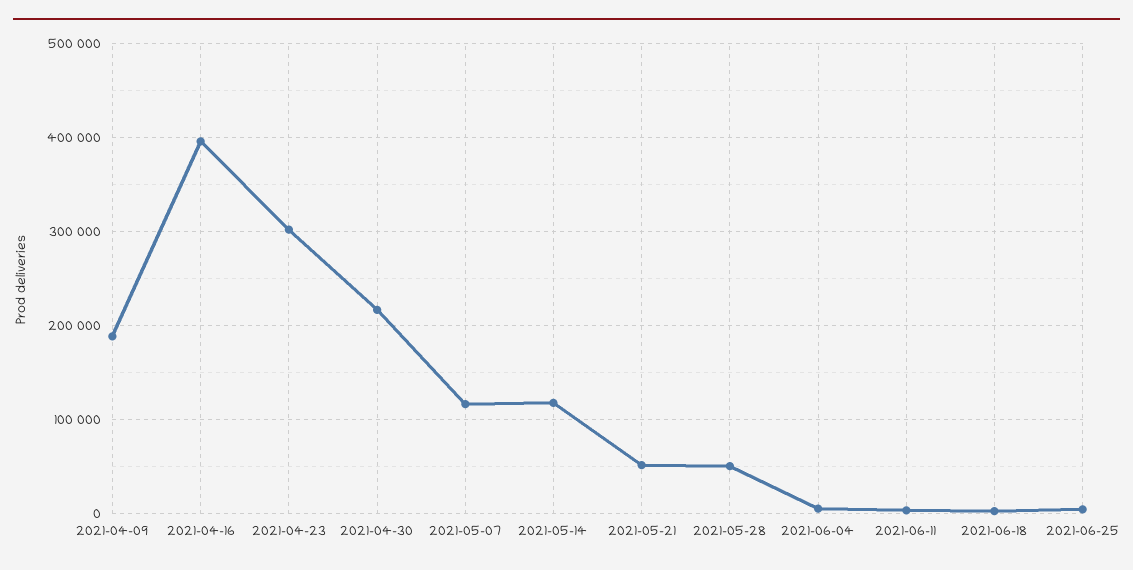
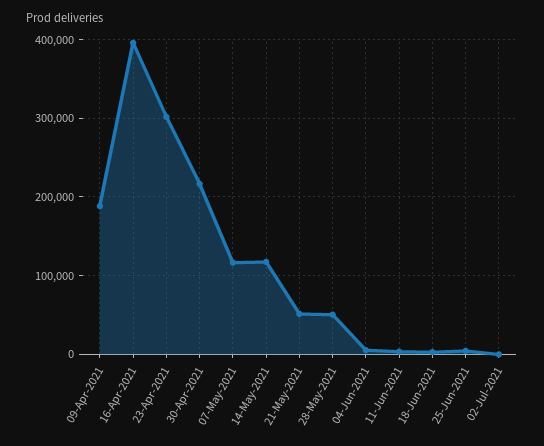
02-Jul-2021: none -> 0

